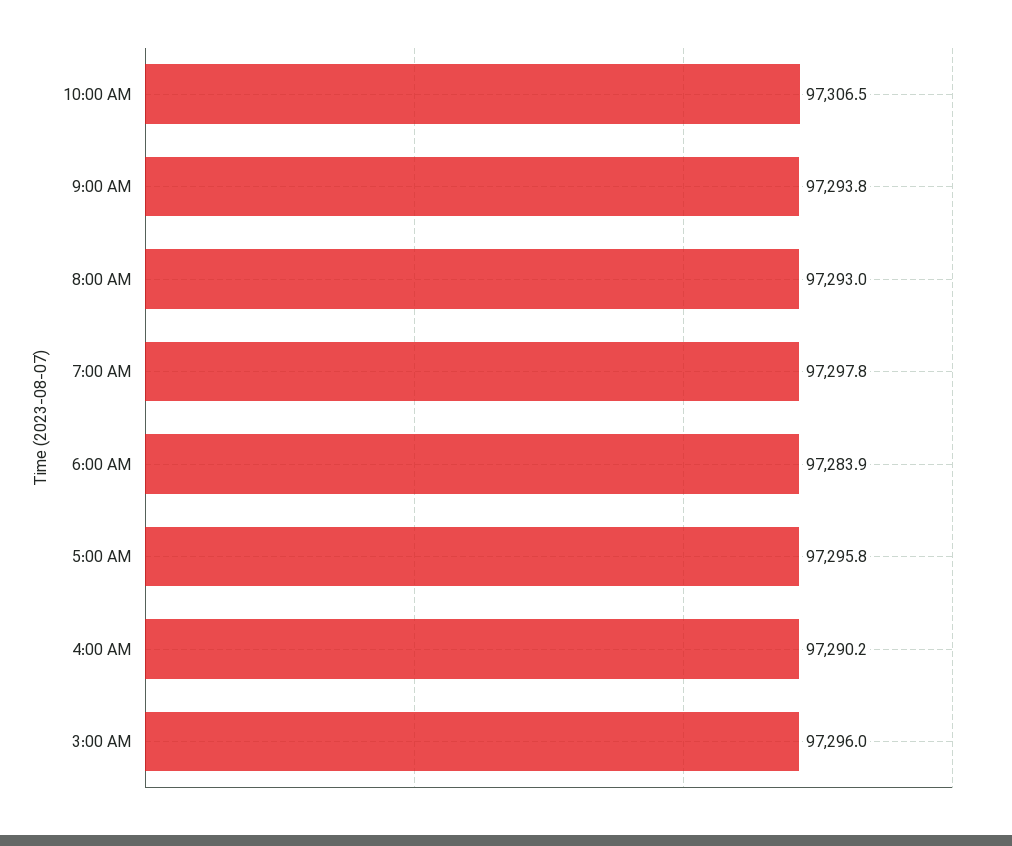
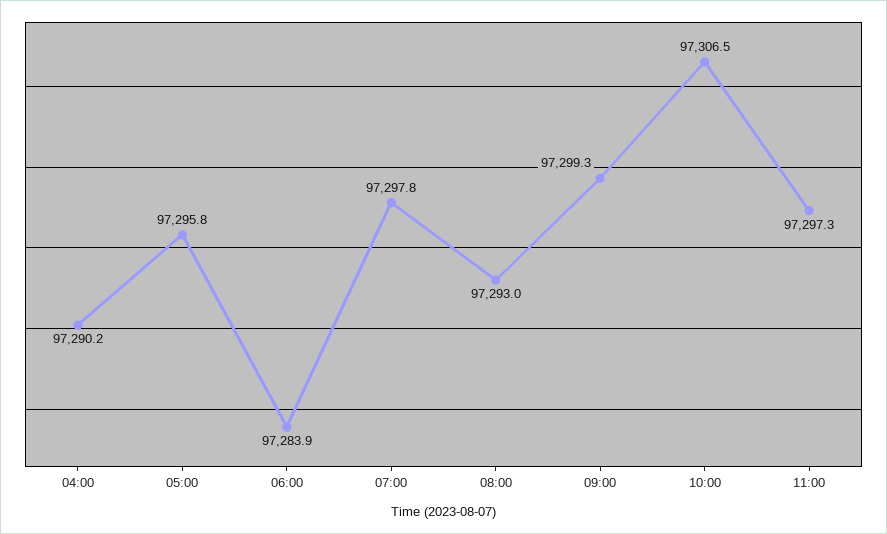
9:00 AM: 97293.8 -> 97299.3
3:00 AM: 97296 -> none
11:00: none -> 97297.3

